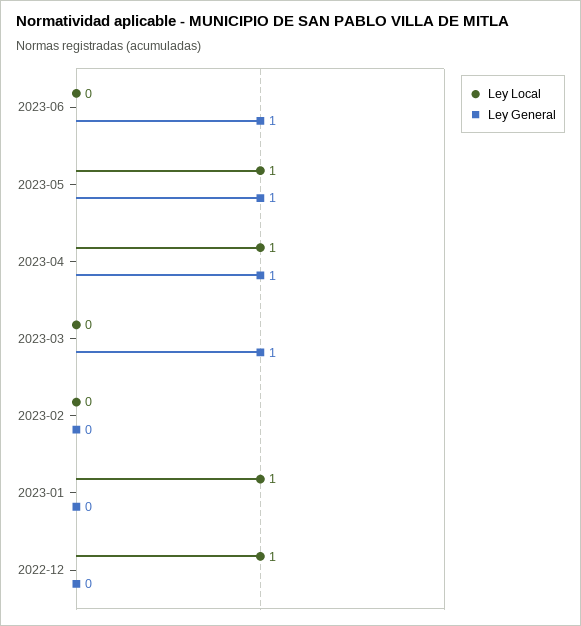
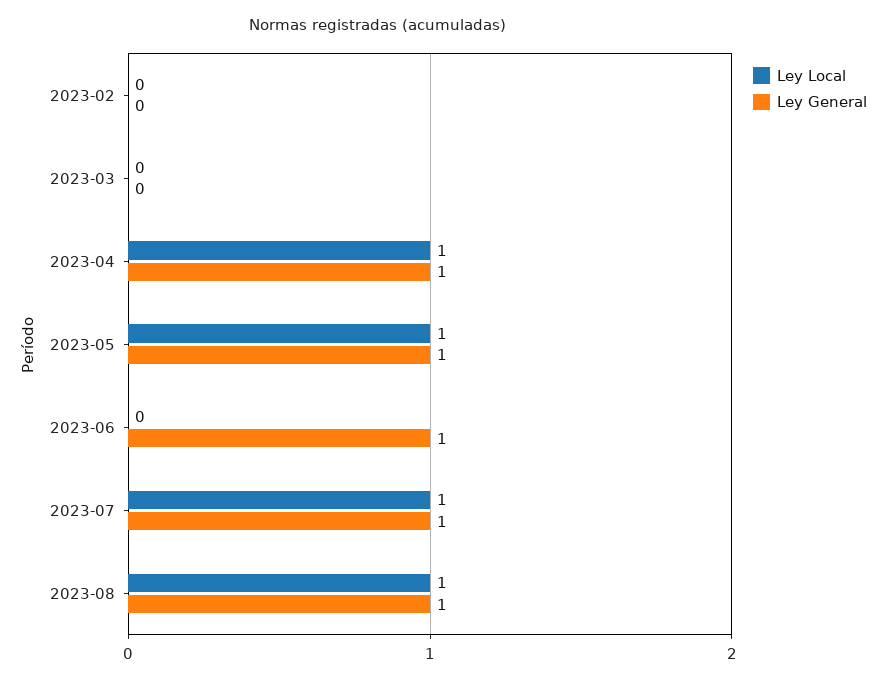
Ley General, 2023-03: 1 -> 0
Ley Local, 2023-01: 1 -> none
Ley General, 2023-01: 0 -> none
Ley Local, 2022-12: 1 -> none
Ley General, 2022-12: 0 -> none
Ley Local, 2023-07: none -> 1
Ley General, 2023-07: none -> 1
Ley Local, 2023-08: none -> 1
Ley General, 2023-08: none -> 1

